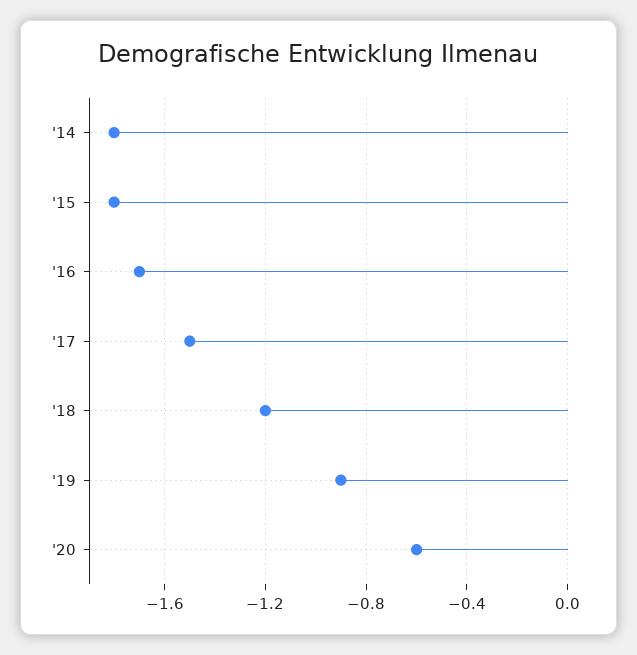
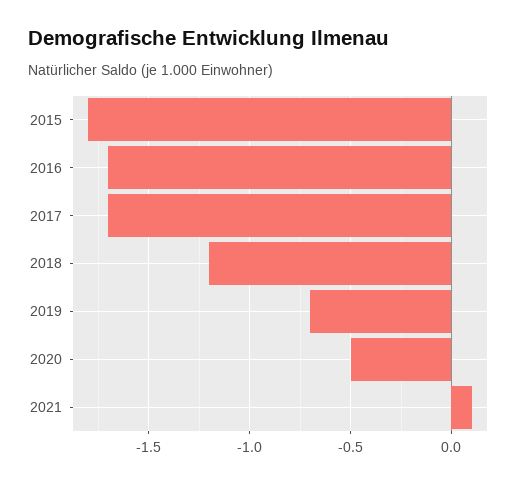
'14: -1.8 -> none
'17: -1.5 -> -1.7
'19: -0.9 -> -0.7
'20: -0.6 -> -0.5
2021: none -> 0.1

